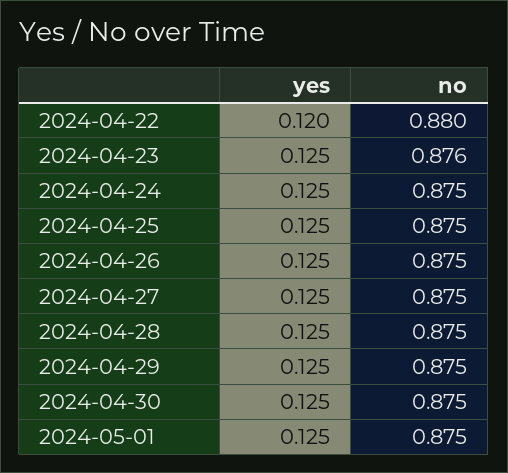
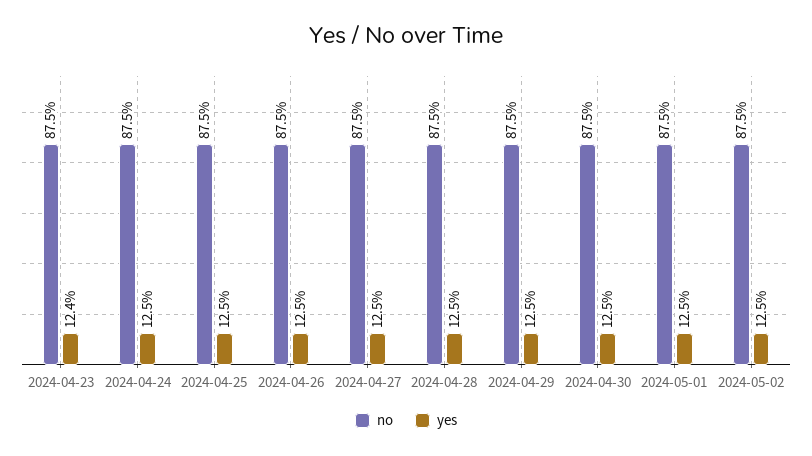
yes, 2024-04-22: 0.12 -> none
no, 2024-04-22: 0.88 -> none
yes, 2024-04-23: 0.125 -> 0.124
no, 2024-04-23: 0.876 -> 0.875
no, 2024-05-02: none -> 0.875
yes, 2024-05-02: none -> 0.125

